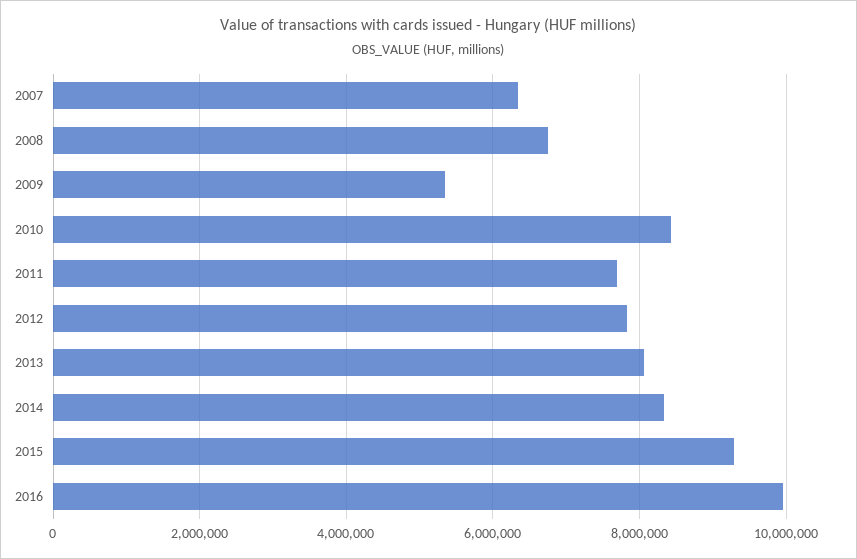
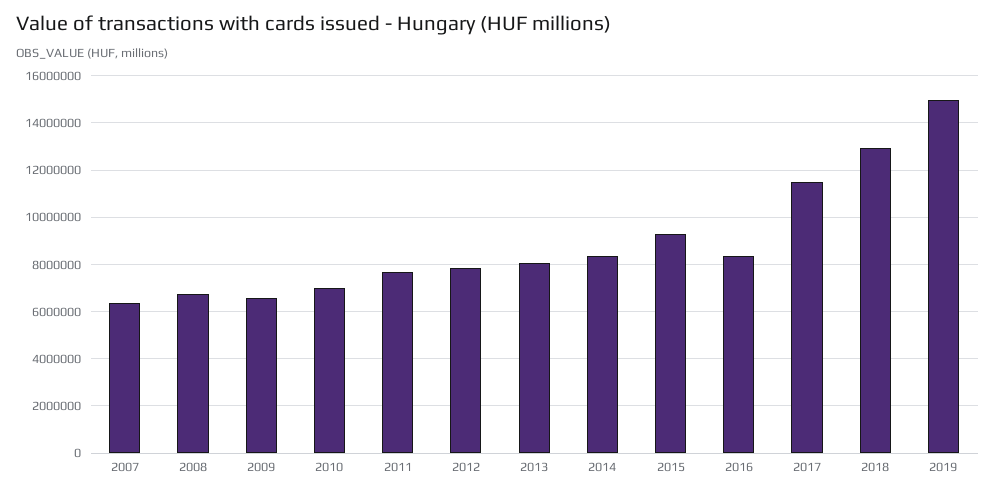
2009: 5400000 -> 6500000
2010: 8400000 -> 7000000
2016: 10000000 -> 8500000
2017: none -> 11500000
2018: none -> 13000000
2019: none -> 15000000

